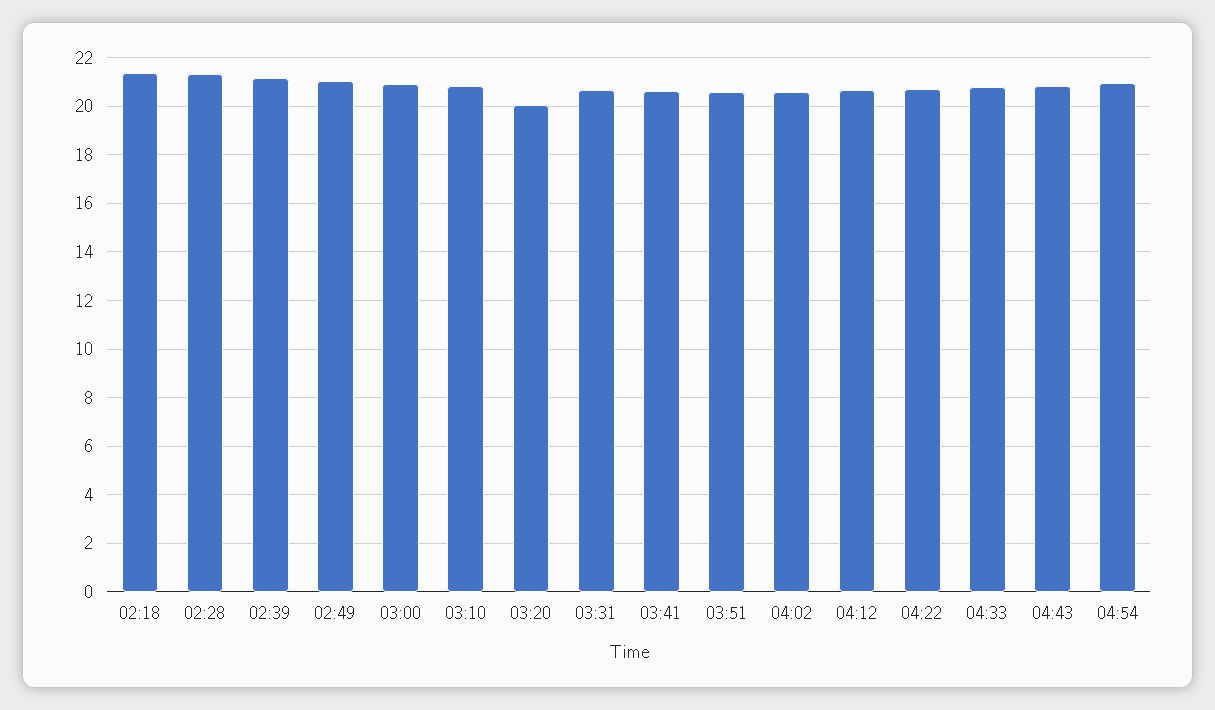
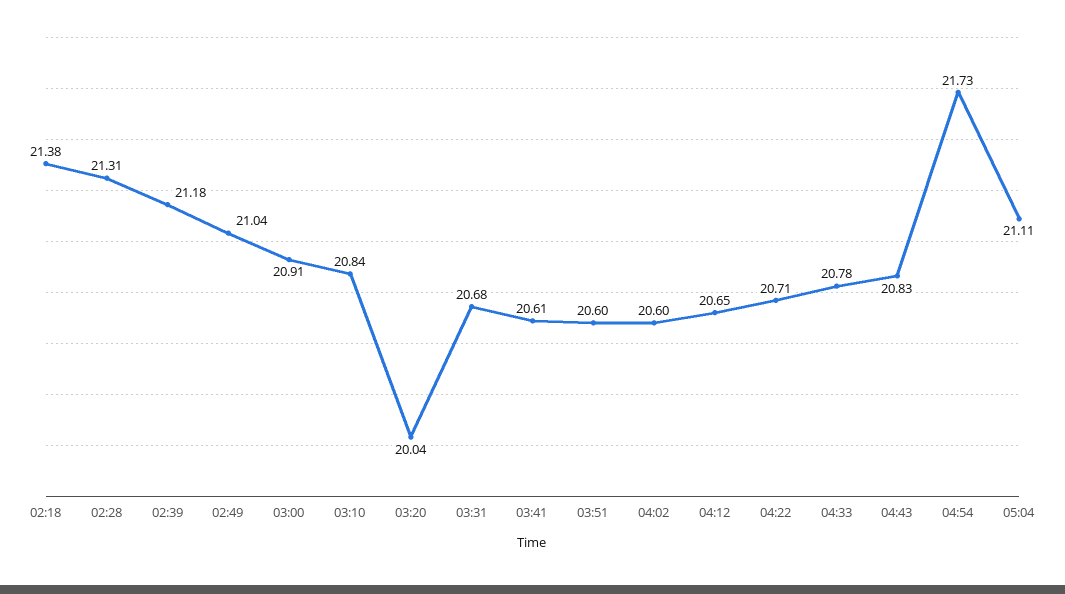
04:54: 21 -> 21.73
05:04: none -> 21.11

